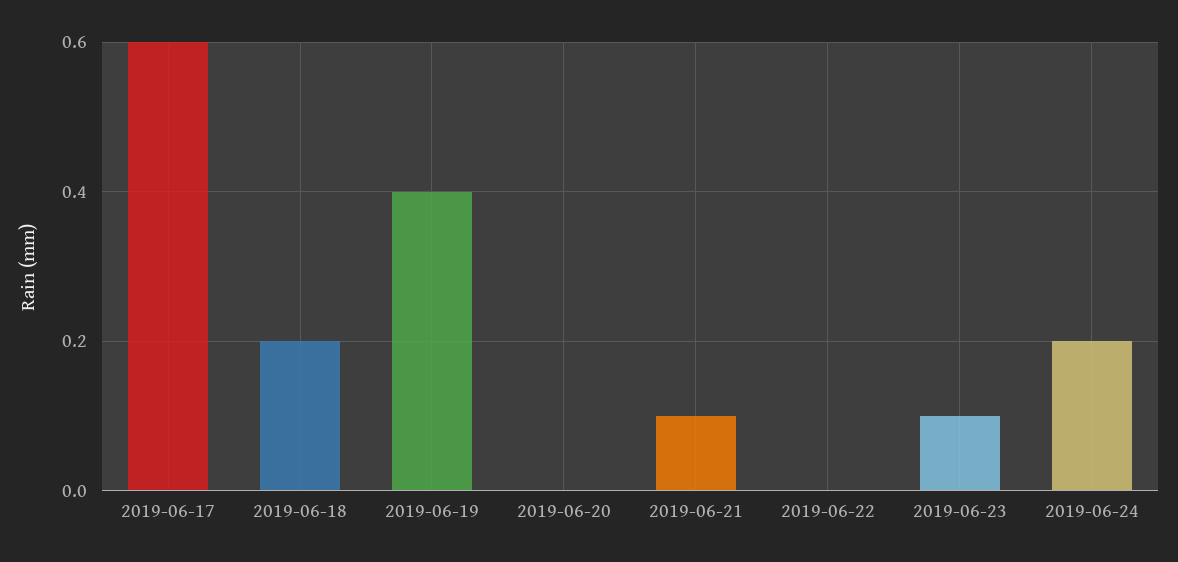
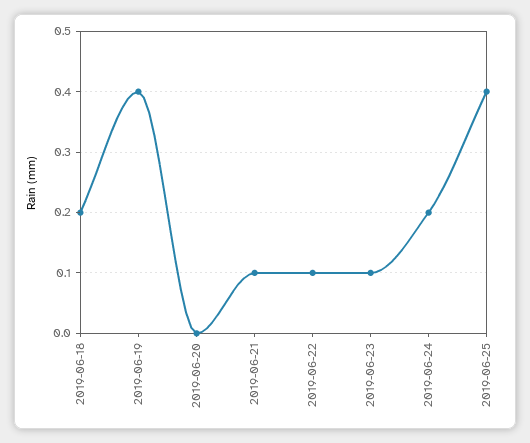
2019-06-17: 0.6 -> none
2019-06-22: 0 -> 0.1
2019-06-25: none -> 0.4

